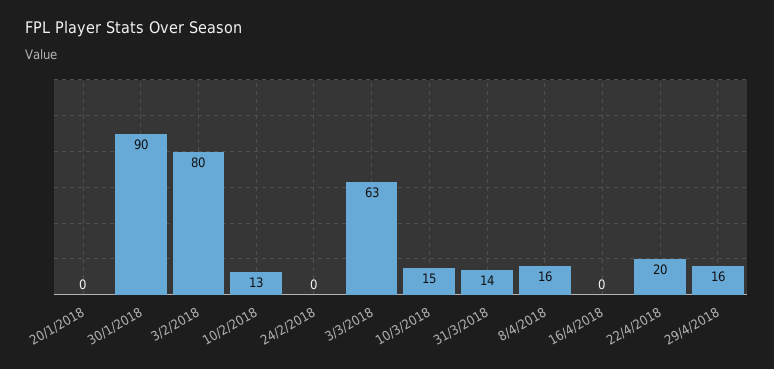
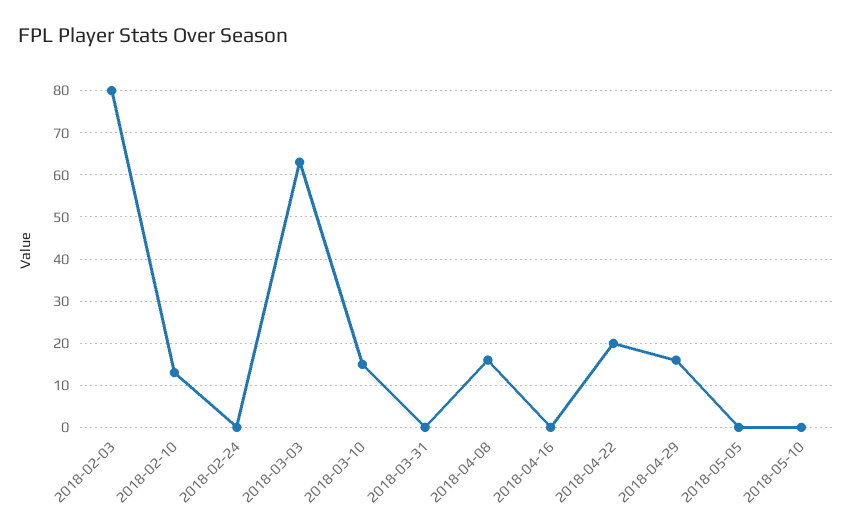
20/1/2018: 0 -> none
30/1/2018: 90 -> none
31/3/2018: 14 -> 0
2018-05-05: none -> 0
2018-05-10: none -> 0

